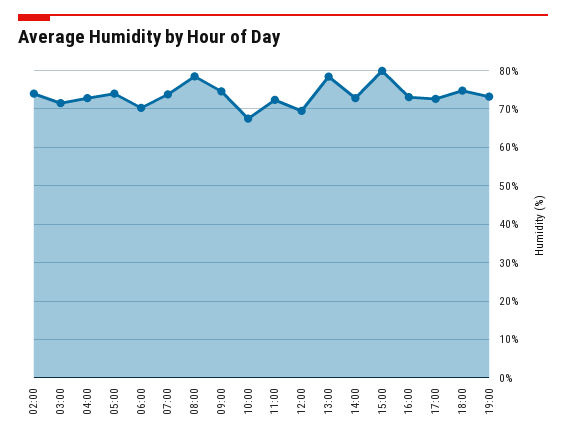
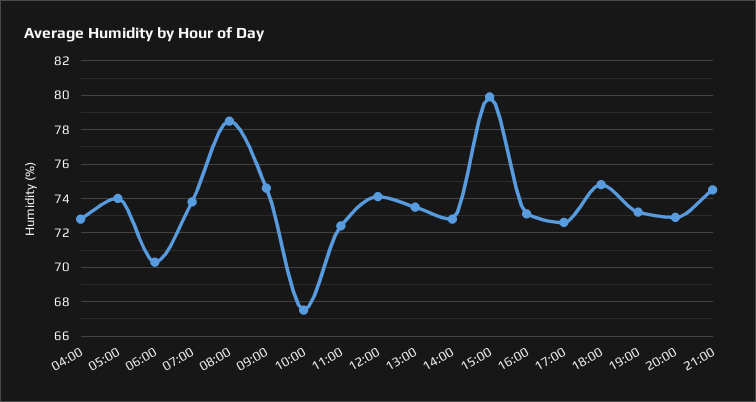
02:00: 74 -> none
03:00: 72 -> none
12:00: 70 -> 74
13:00: 78 -> 73.5
20:00: none -> 73
21:00: none -> 74.5

